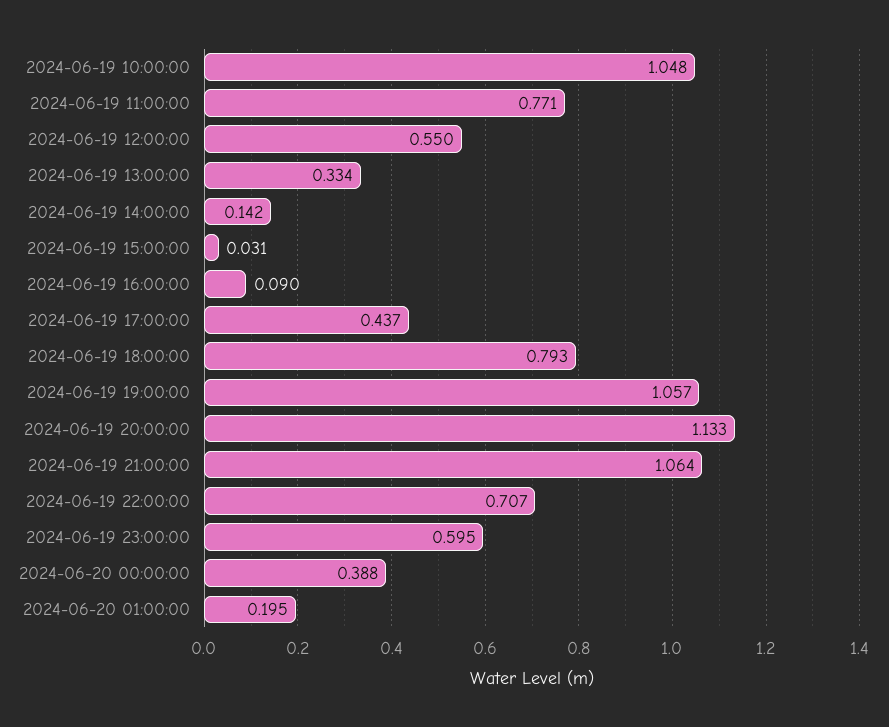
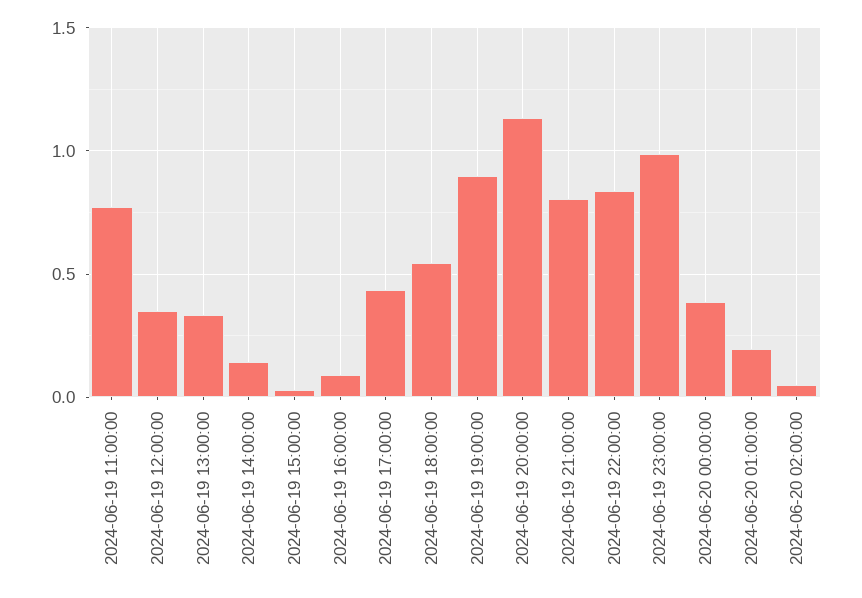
2024-06-19 10:00:00: 1.048 -> none
2024-06-19 12:00:00: 0.55 -> 0.35
2024-06-19 18:00:00: 0.793 -> 0.55
2024-06-19 19:00:00: 1.057 -> 0.9
2024-06-19 21:00:00: 1.064 -> 0.8
2024-06-19 22:00:00: 0.707 -> 0.85
2024-06-19 23:00:00: 0.595 -> 1
2024-06-20 02:00:00: none -> 0.05

